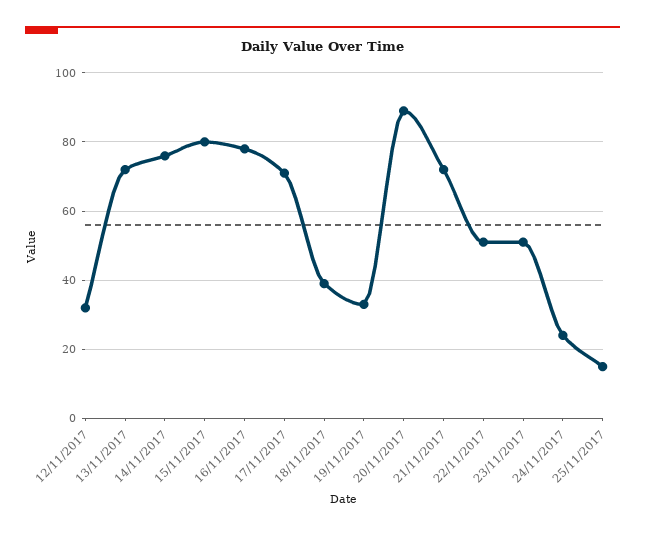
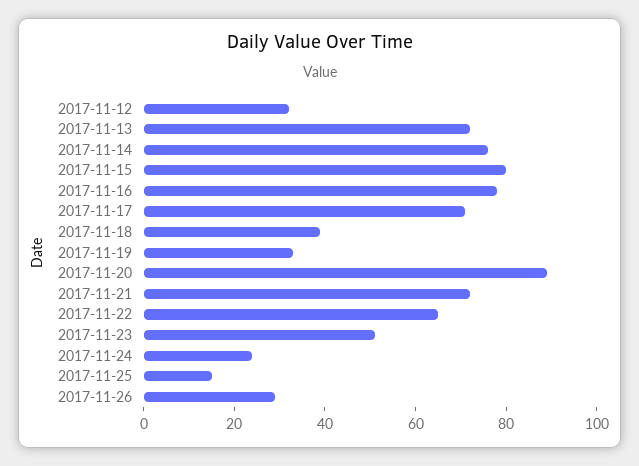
22/11/2017: 50 -> 65
2017-11-26: none -> 30

